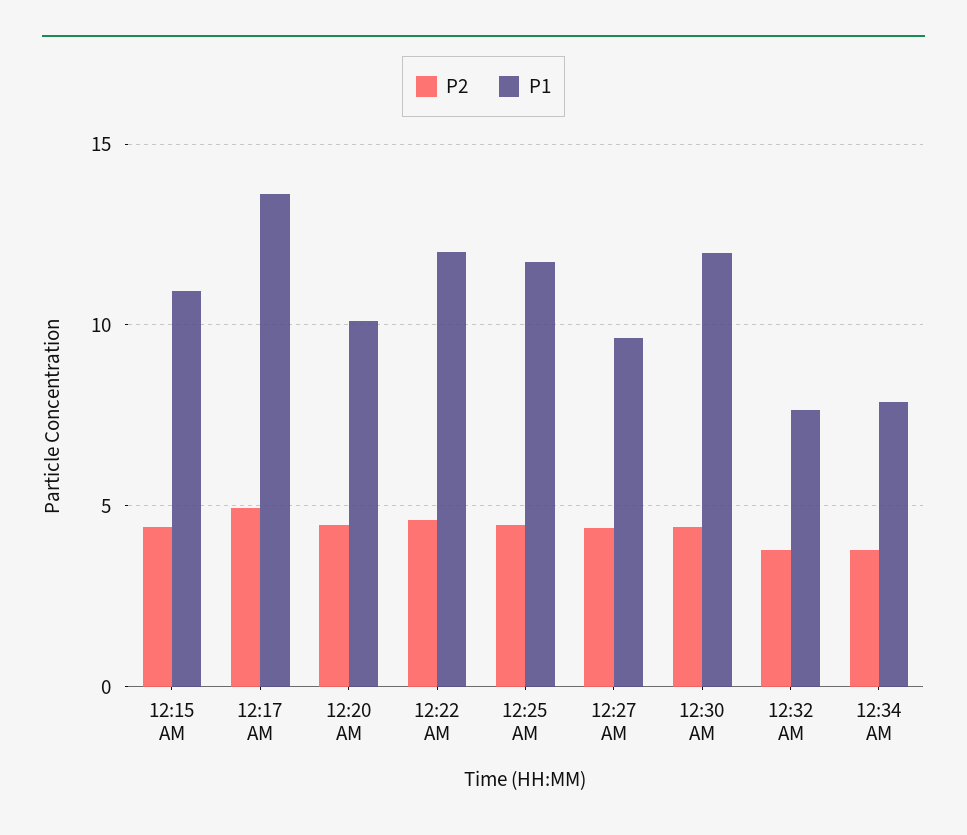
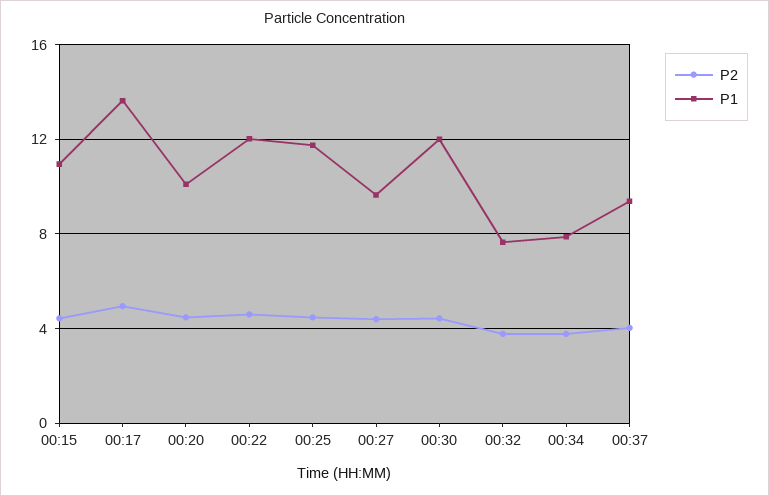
P2, 00:37: none -> 4
P1, 00:37: none -> 9.5

